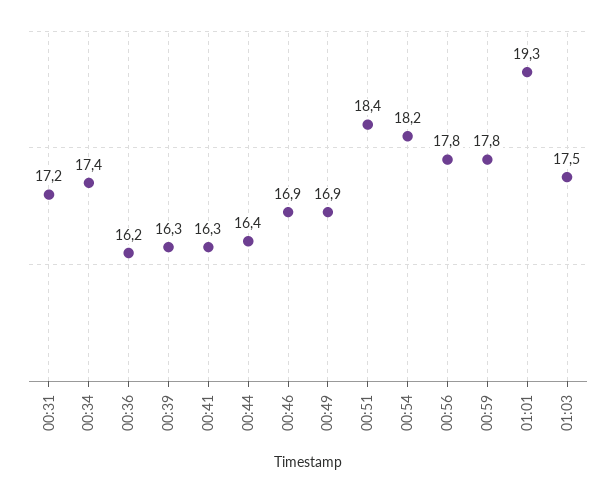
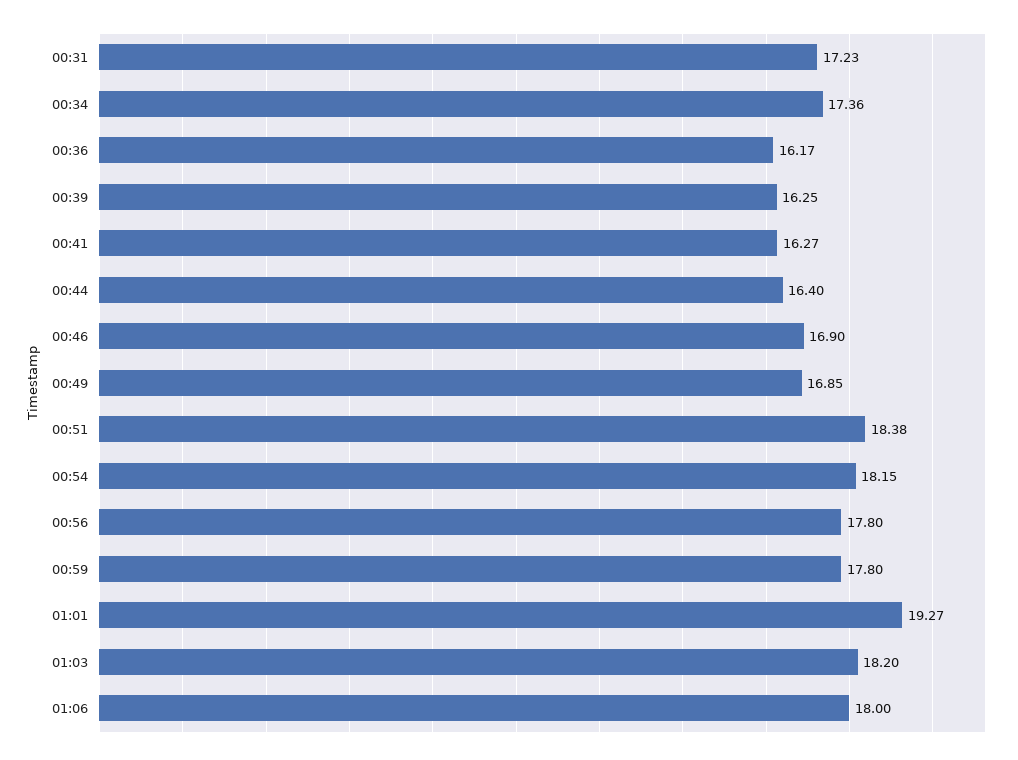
01:03: 17.5 -> 18.2
01:06: none -> 18

